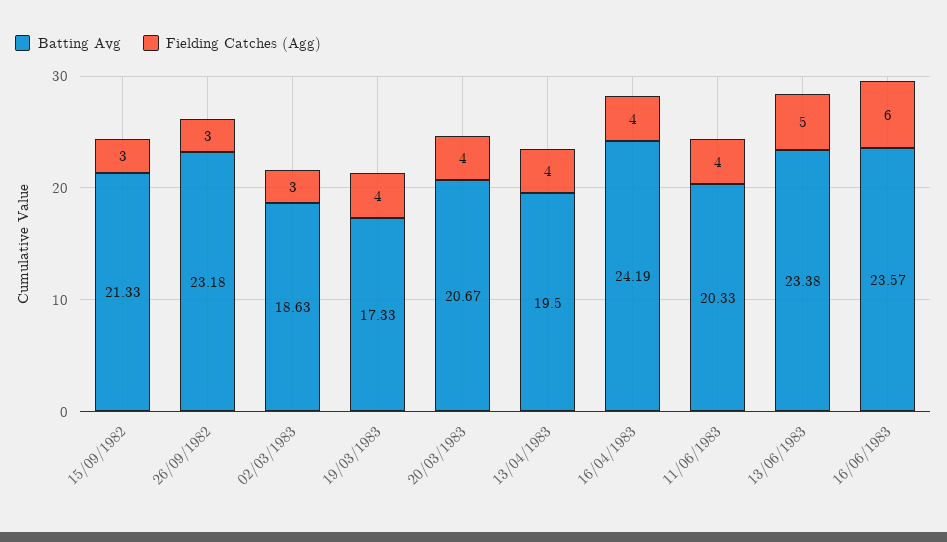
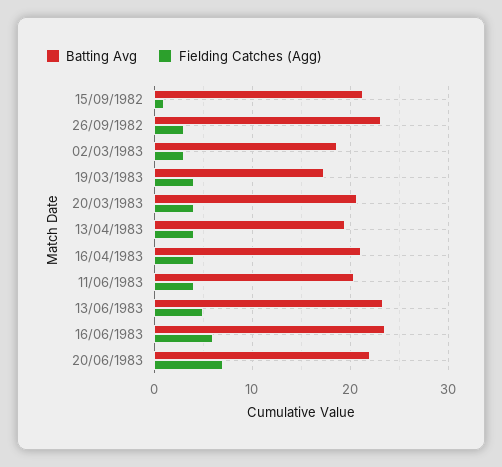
Fielding Catches (Agg), 15/09/1982: 3 -> 1
Batting Avg, 16/04/1983: 24.19 -> 21
Batting Avg, 20/06/1983: none -> 22
Fielding Catches (Agg), 20/06/1983: none -> 7

